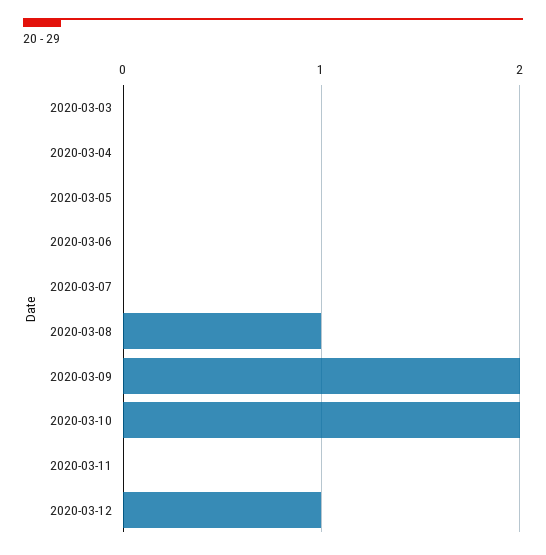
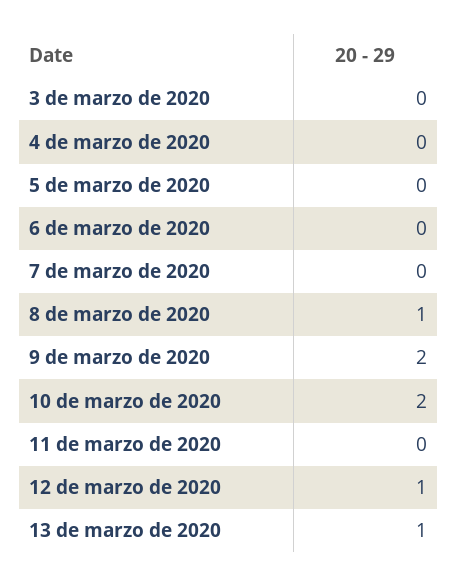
13 de marzo de 2020: none -> 1

